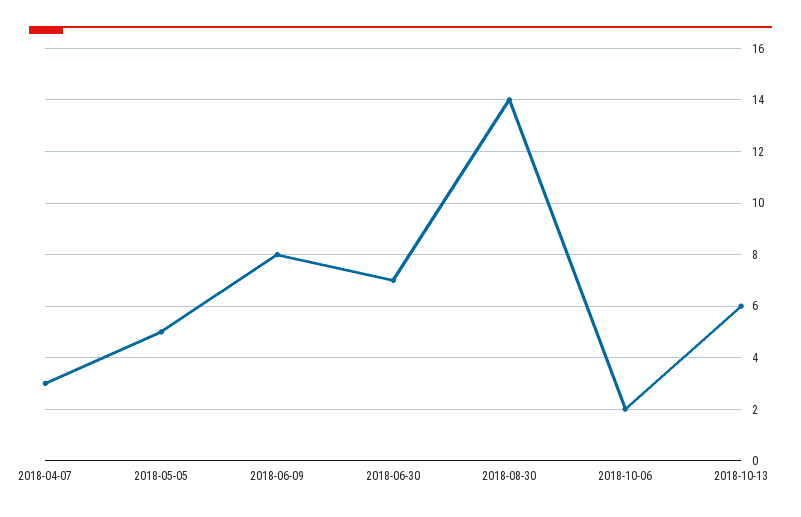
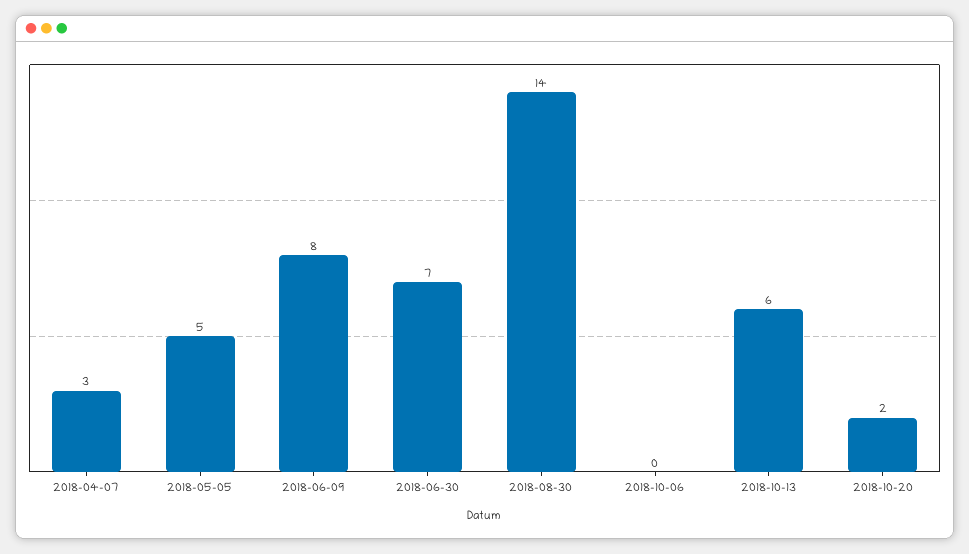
2018-10-06: 2 -> 0
2018-10-20: none -> 2

